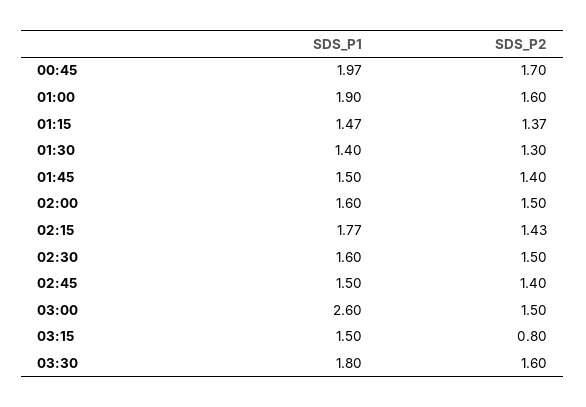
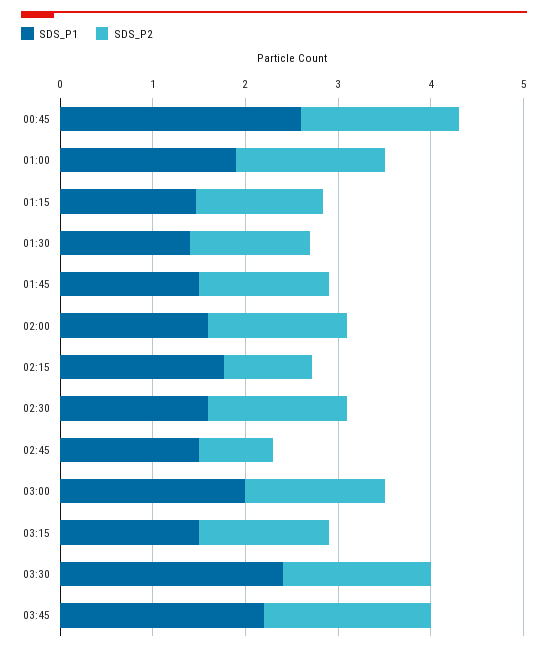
SDS_P1, 00:45: 1.97 -> 2.6
SDS_P2, 02:15: 1.43 -> 1
SDS_P2, 02:45: 1.4 -> 0.8
SDS_P1, 03:00: 2.6 -> 2
SDS_P2, 03:15: 0.8 -> 1.4
SDS_P1, 03:30: 1.8 -> 2.4
SDS_P1, 03:45: none -> 2.2
SDS_P2, 03:45: none -> 1.8

